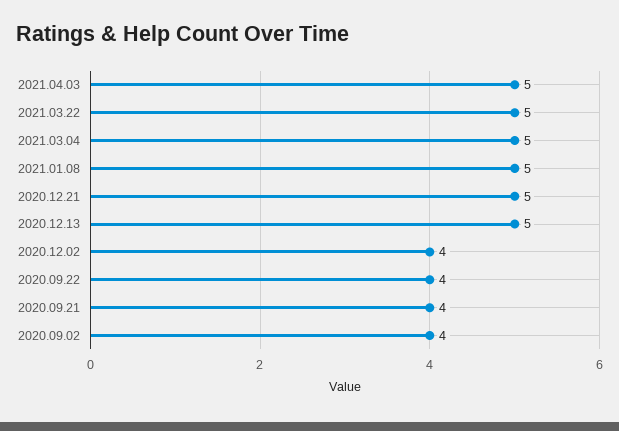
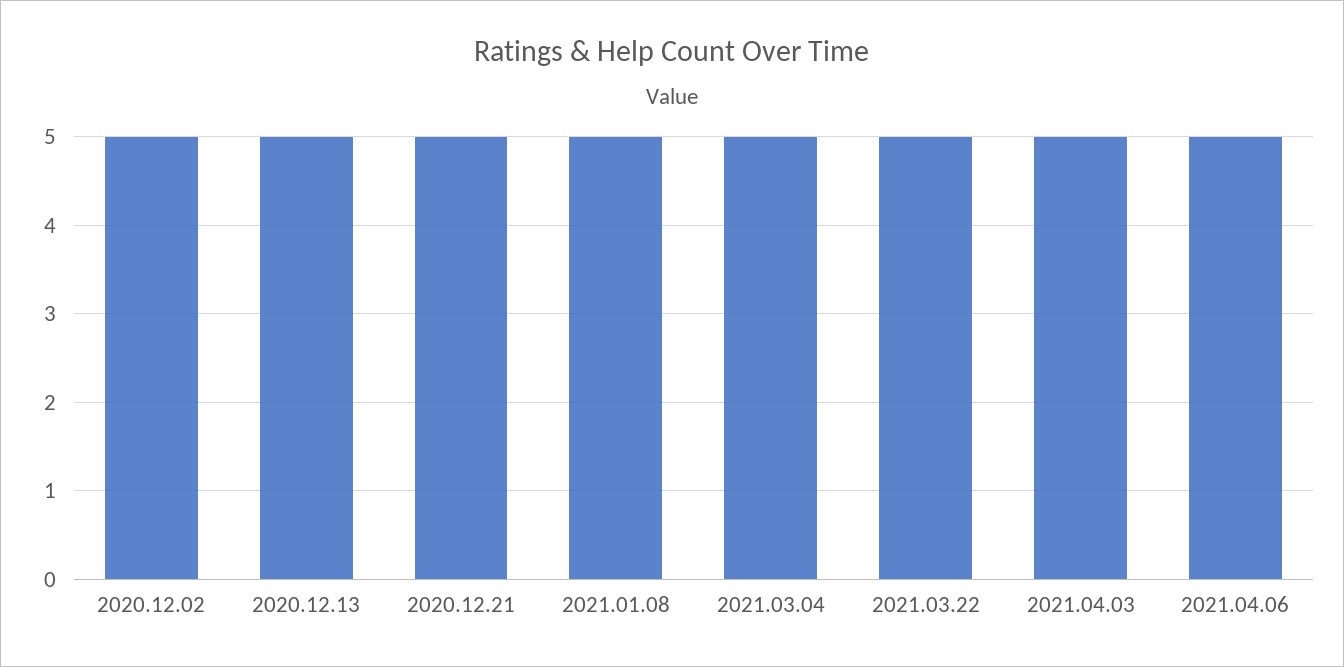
2020.12.02: 4 -> 5
2020.09.22: 4 -> none
2020.09.21: 4 -> none
2020.09.02: 4 -> none
2021.04.06: none -> 5

